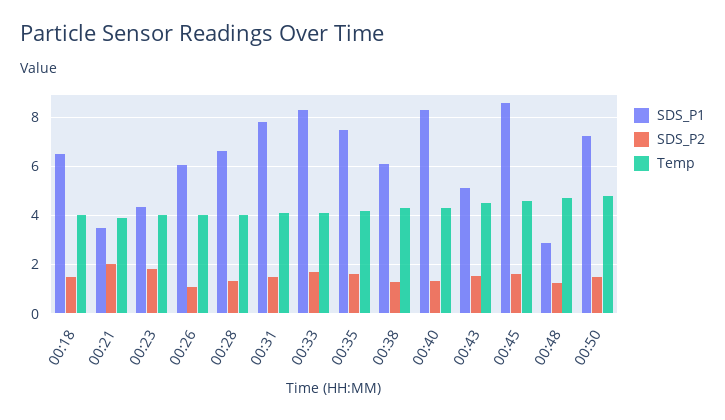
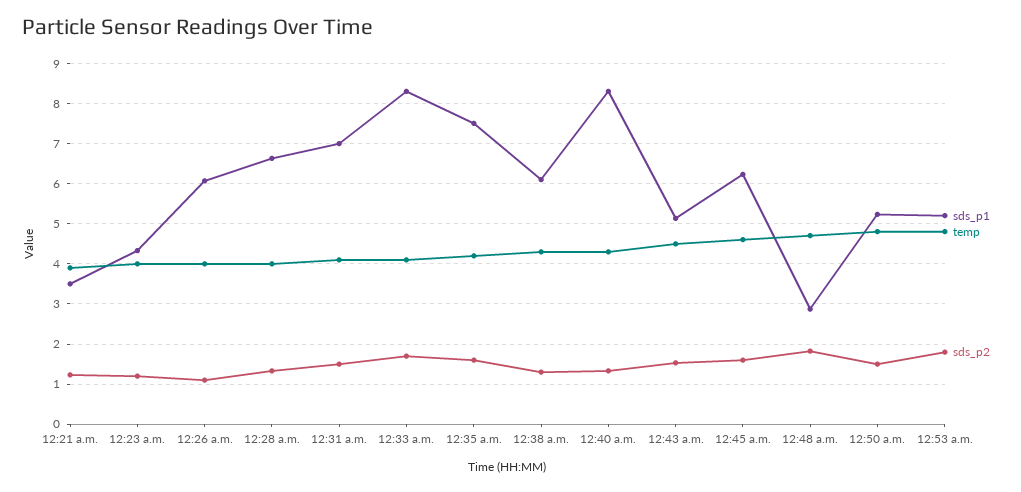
SDS_P1, 00:18: 6.5 -> none
SDS_P2, 00:18: 1.5 -> none
Temp, 00:18: 4 -> none
SDS_P2, 00:21: 2 -> 1.2
SDS_P2, 00:23: 1.75 -> 1.2
SDS_P1, 00:31: 7.75 -> 7
SDS_P1, 00:45: 8.5 -> 6.2
SDS_P2, 00:48: 1.25 -> 1.8
SDS_P1, 00:50: 7.25 -> 5.2
SDS_P1, 12:53 a.m.: none -> 5.2
Temp, 12:53 a.m.: none -> 4.8
SDS_P2, 12:53 a.m.: none -> 1.8

